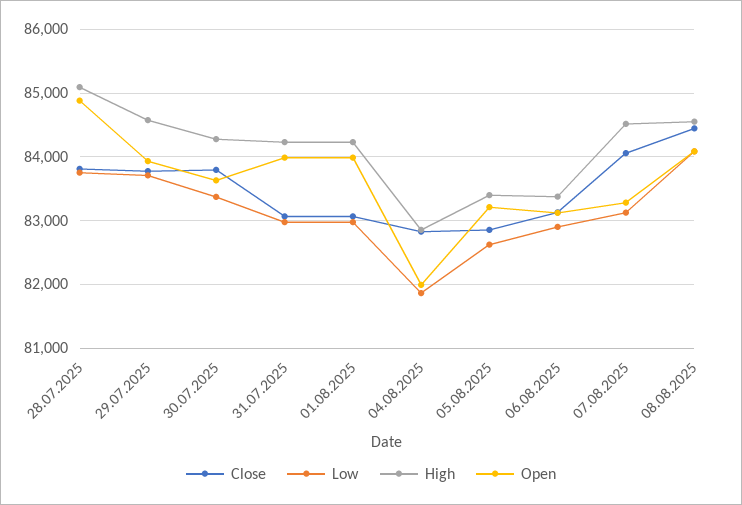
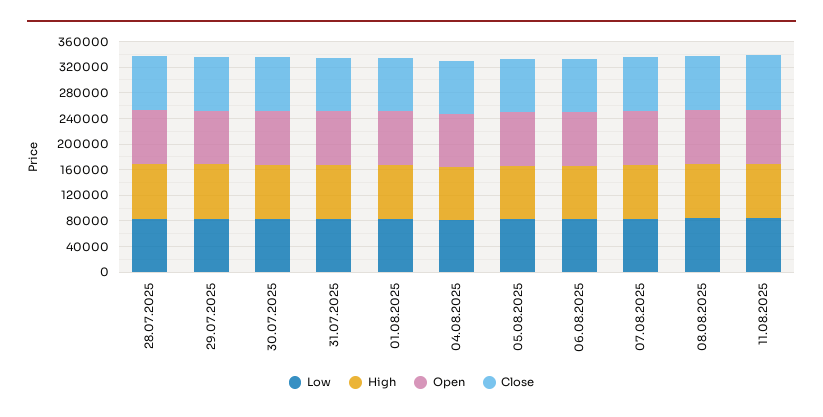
Low, 11.08.2025: none -> 80000
High, 11.08.2025: none -> 80000
Open, 11.08.2025: none -> 80000
Close, 11.08.2025: none -> 80000

